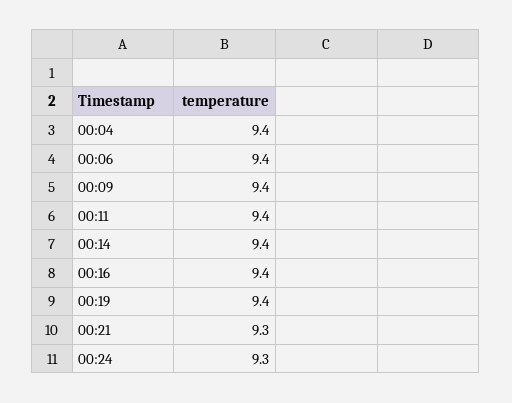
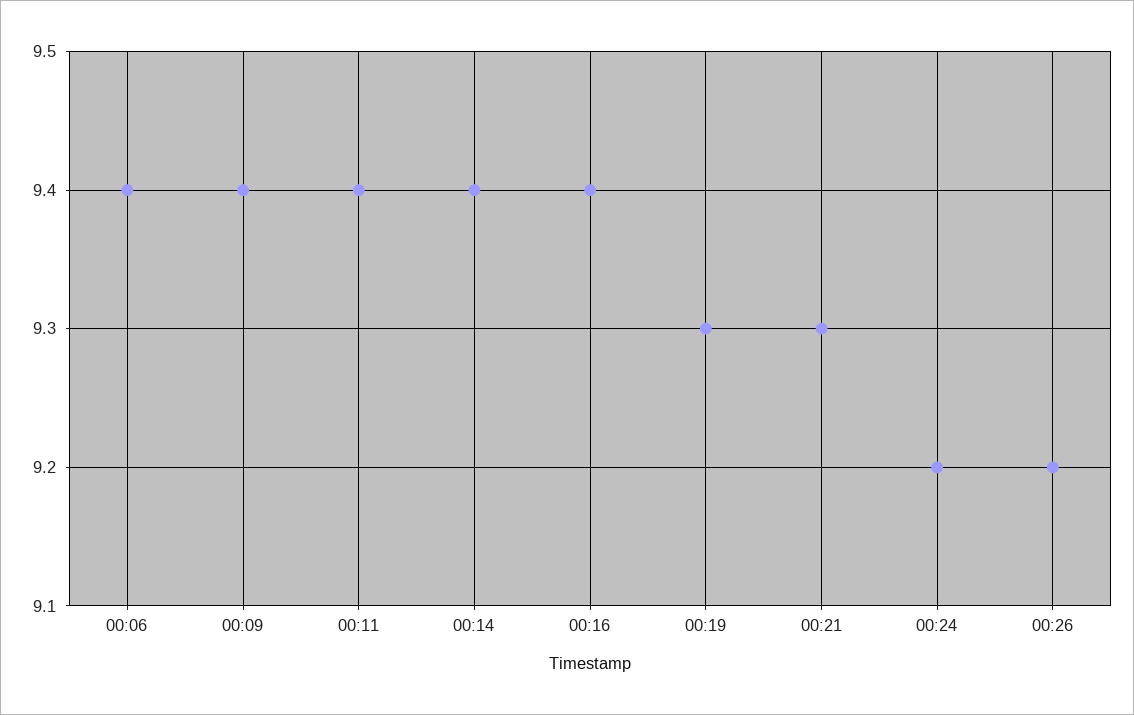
00:04: 9.4 -> none
00:19: 9.4 -> 9.3
00:24: 9.3 -> 9.2
00:26: none -> 9.2

